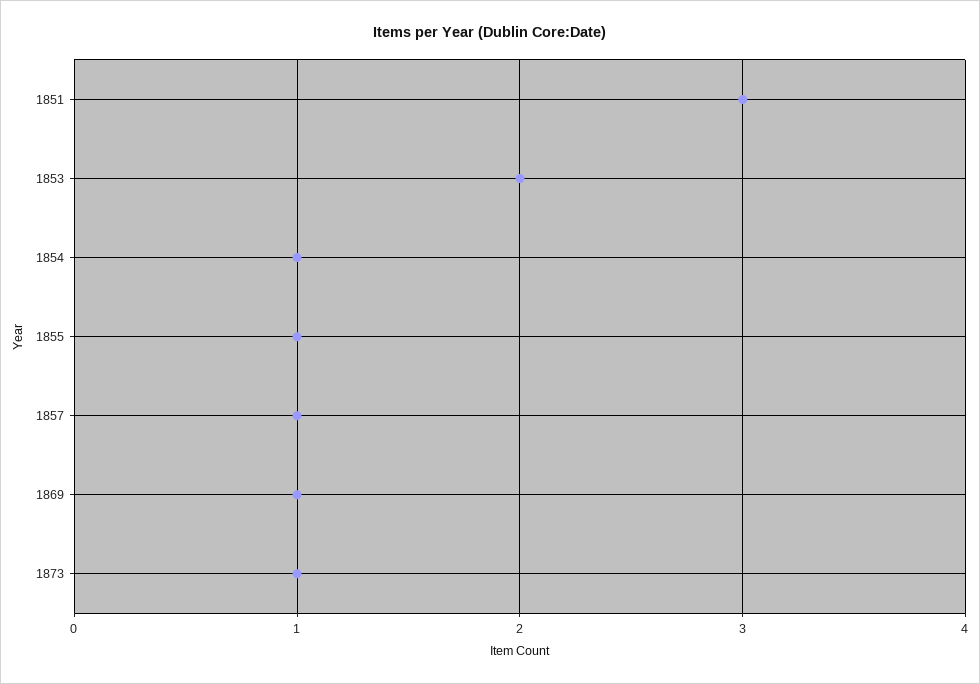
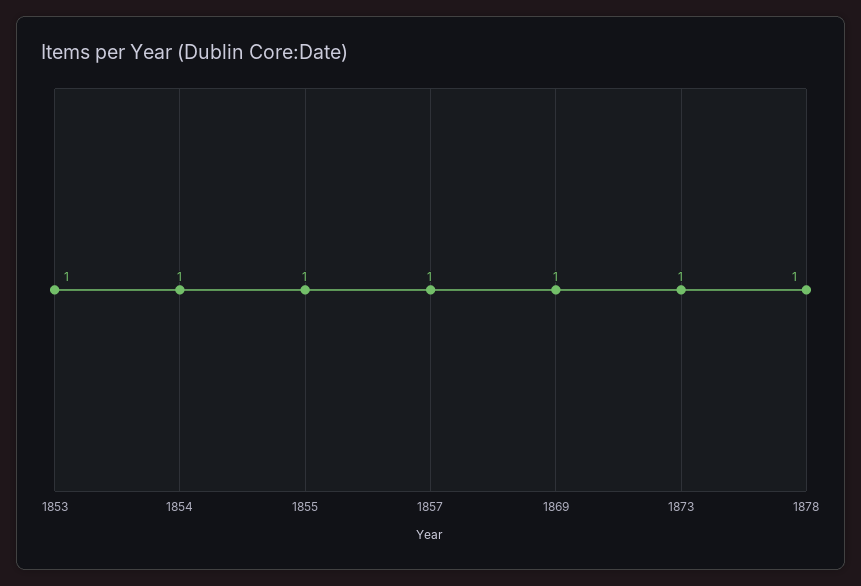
1851: 3 -> none
1853: 2 -> 1
1878: none -> 1

